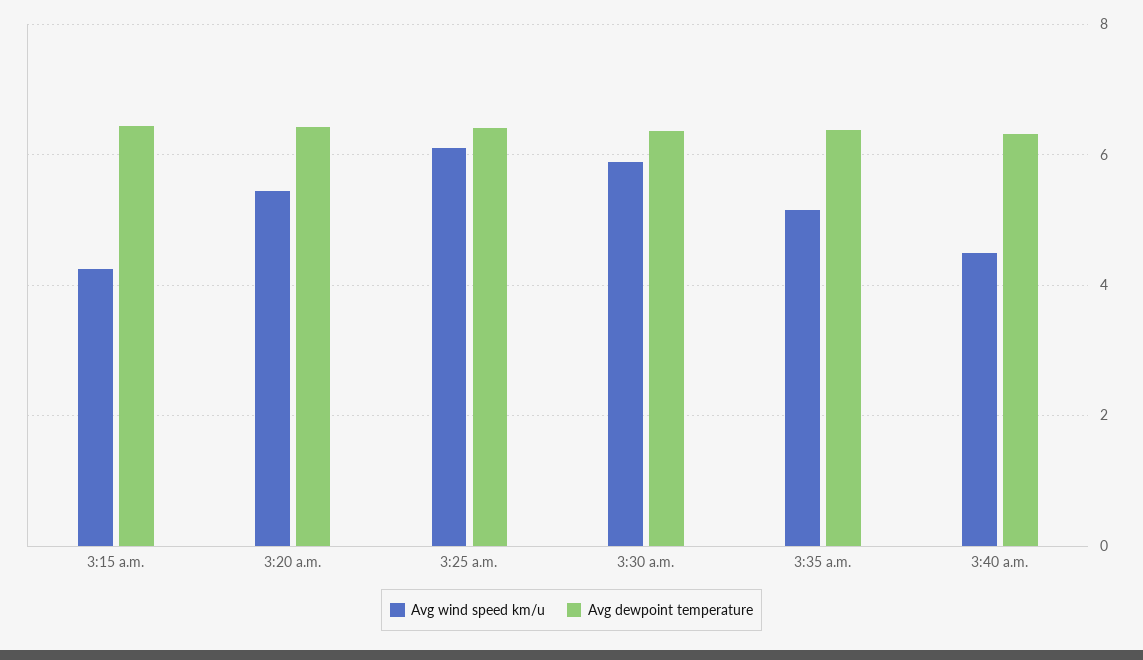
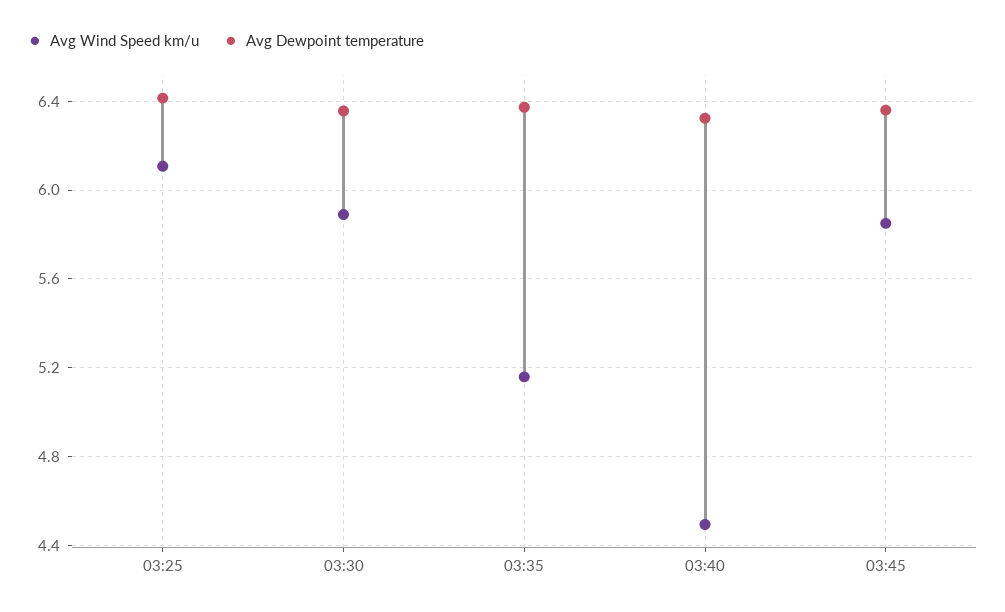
Avg wind speed km/u, 3:15 a.m.: 4.2 -> none
Avg dewpoint temperature, 3:15 a.m.: 6.4 -> none
Avg wind speed km/u, 3:20 a.m.: 5.4 -> none
Avg dewpoint temperature, 3:20 a.m.: 6.4 -> none
Avg wind speed km/u, 03:45: none -> 5.85
Avg dewpoint temperature, 03:45: none -> 6.35

